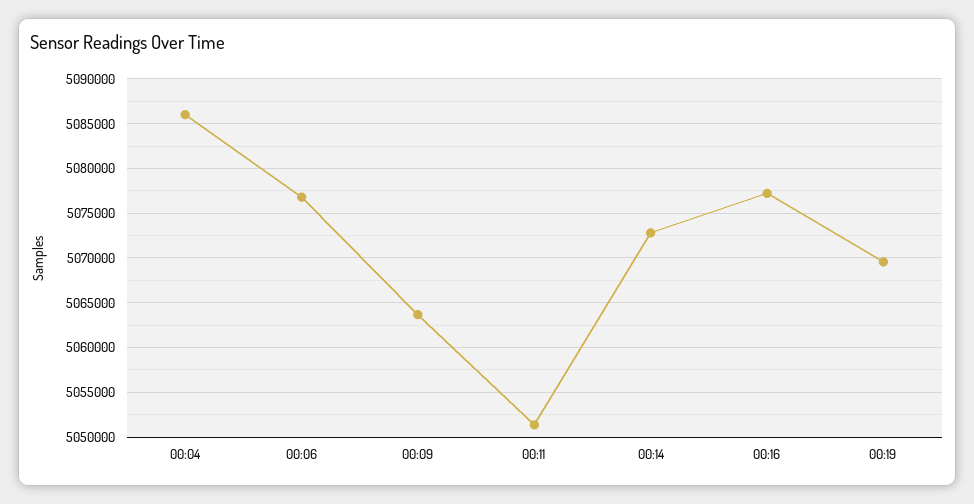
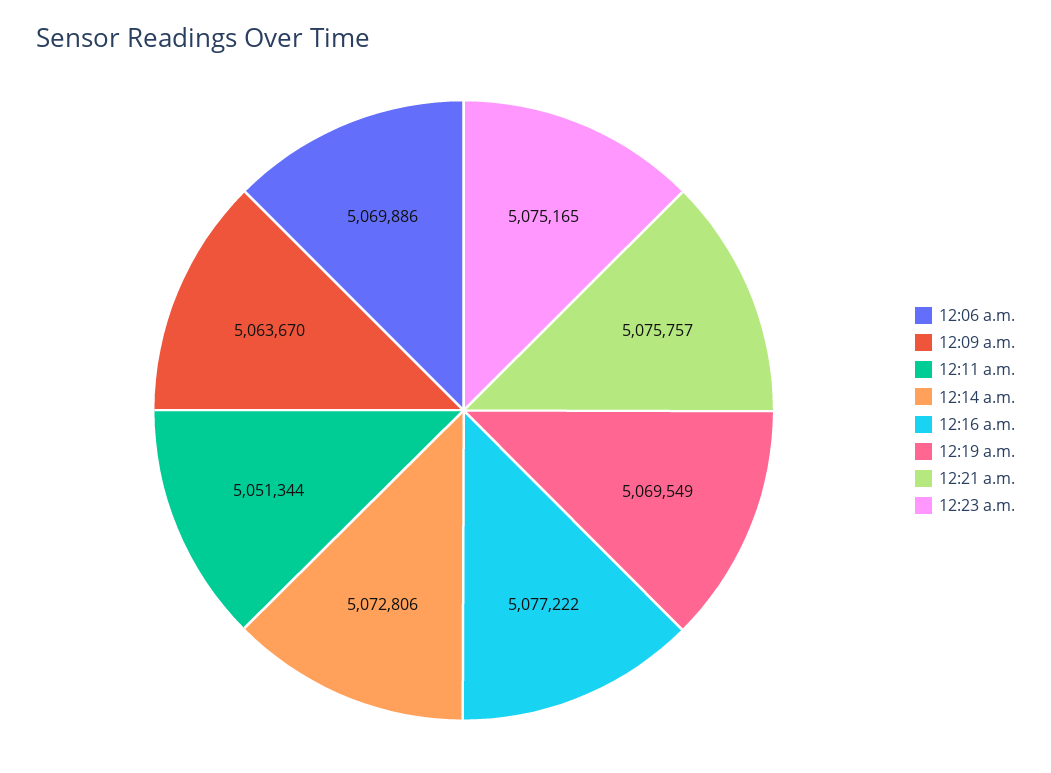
00:04: 5086000 -> none
00:06: 5077000 -> 5069886
12:21 a.m.: none -> 5075757
12:23 a.m.: none -> 5075165

